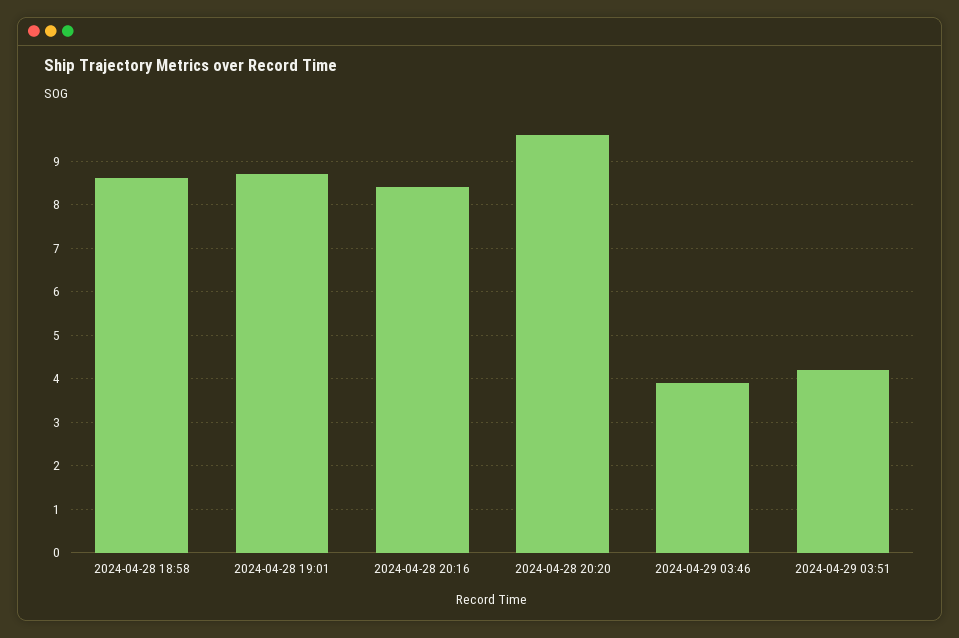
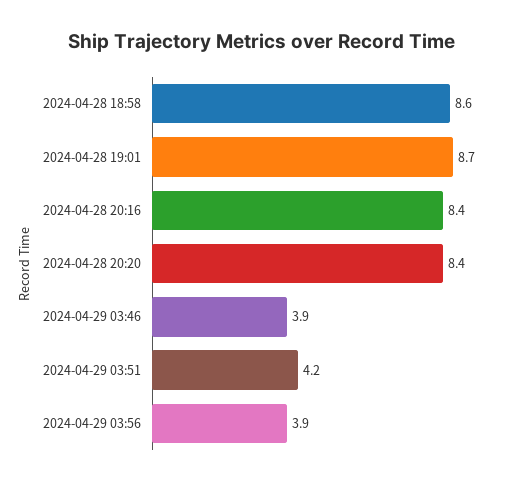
2024-04-28 20:20: 9.5 -> 8.4
2024-04-29 03:56: none -> 3.9

